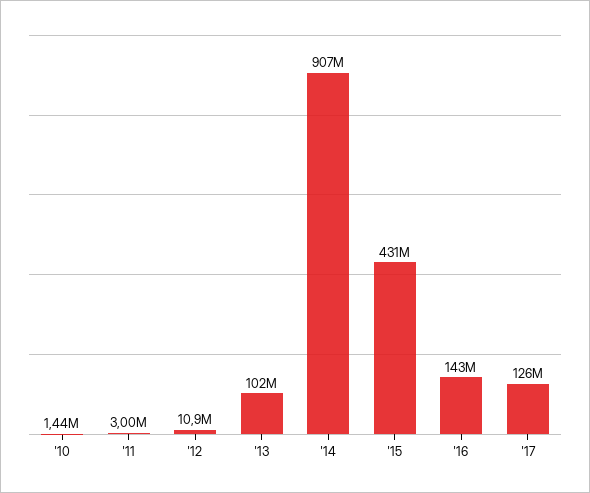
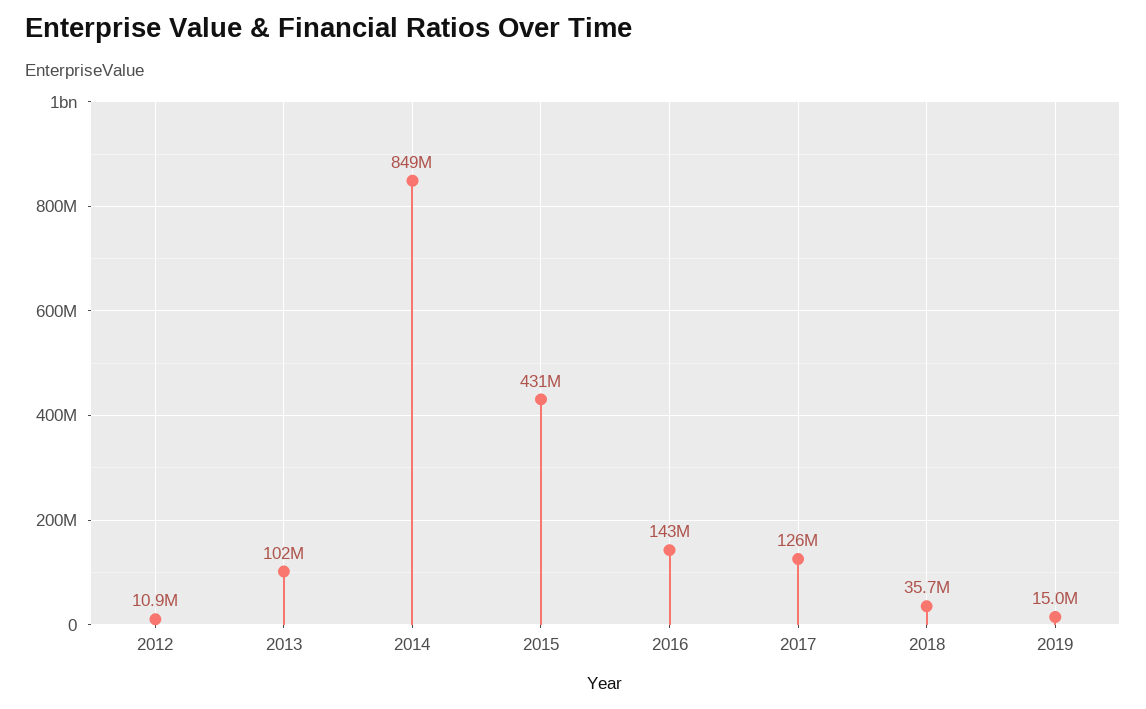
'10: 1440000 -> none
'11: 3000000 -> none
'14: 907000000 -> 849000000
2018: none -> 35700000
2019: none -> 15000000

